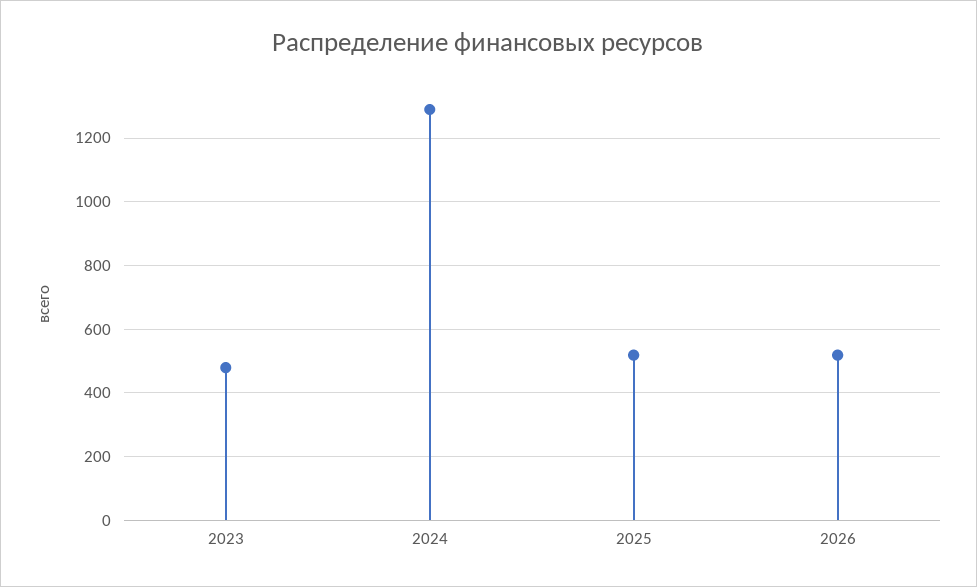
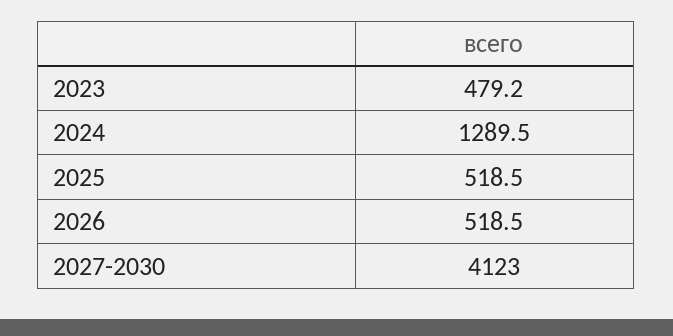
2027-2030: none -> 4123

